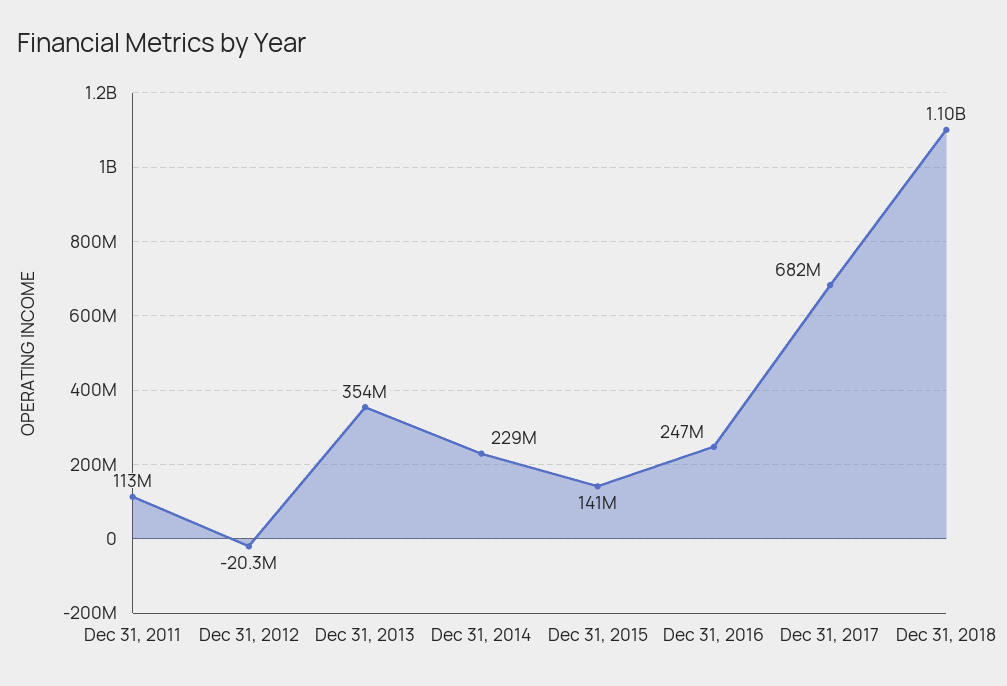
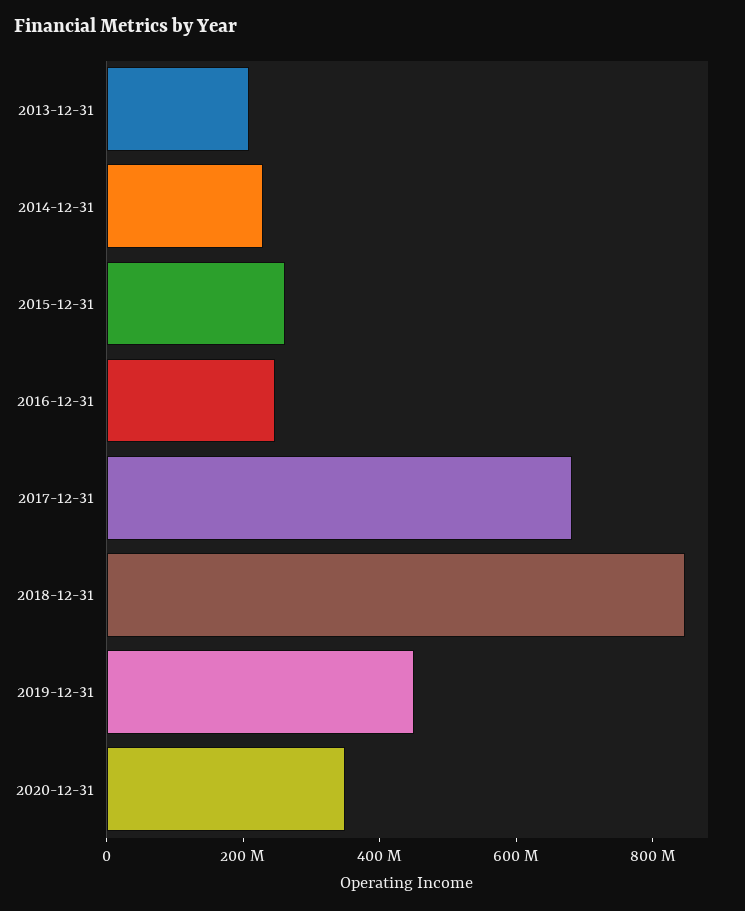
Dec 31, 2011: 113000000 -> none
Dec 31, 2012: -20300000 -> none
Dec 31, 2013: 354000000 -> 200000000
Dec 31, 2015: 141000000 -> 250000000
Dec 31, 2018: 1100000000 -> 850000000
2019-12-31: none -> 450000000
2020-12-31: none -> 350000000

